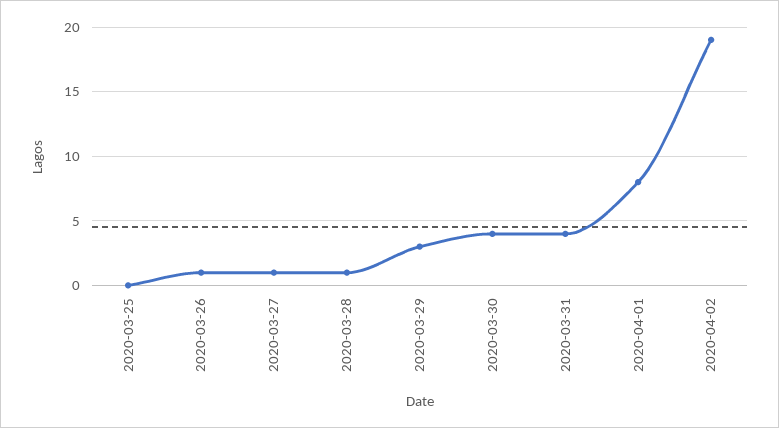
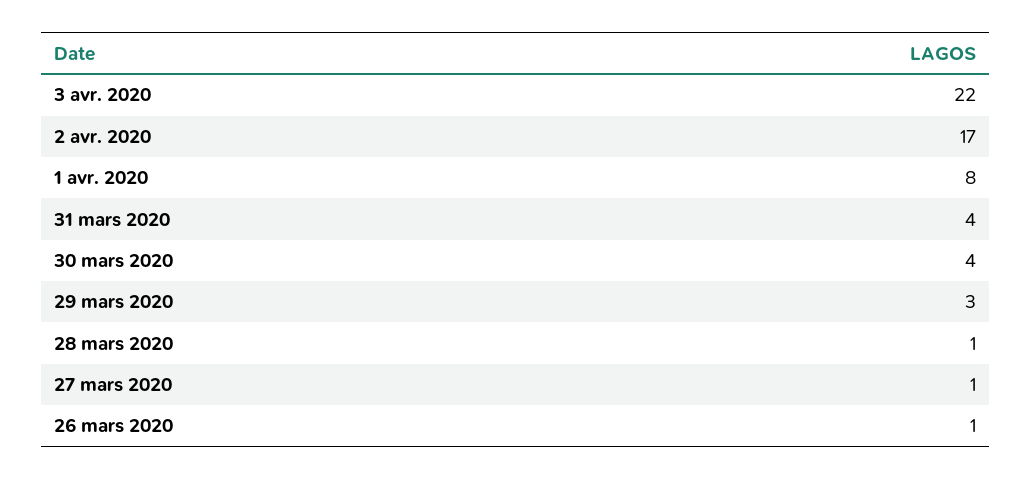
2020-03-25: 0 -> none
2020-04-02: 19 -> 17
3 avr. 2020: none -> 22

